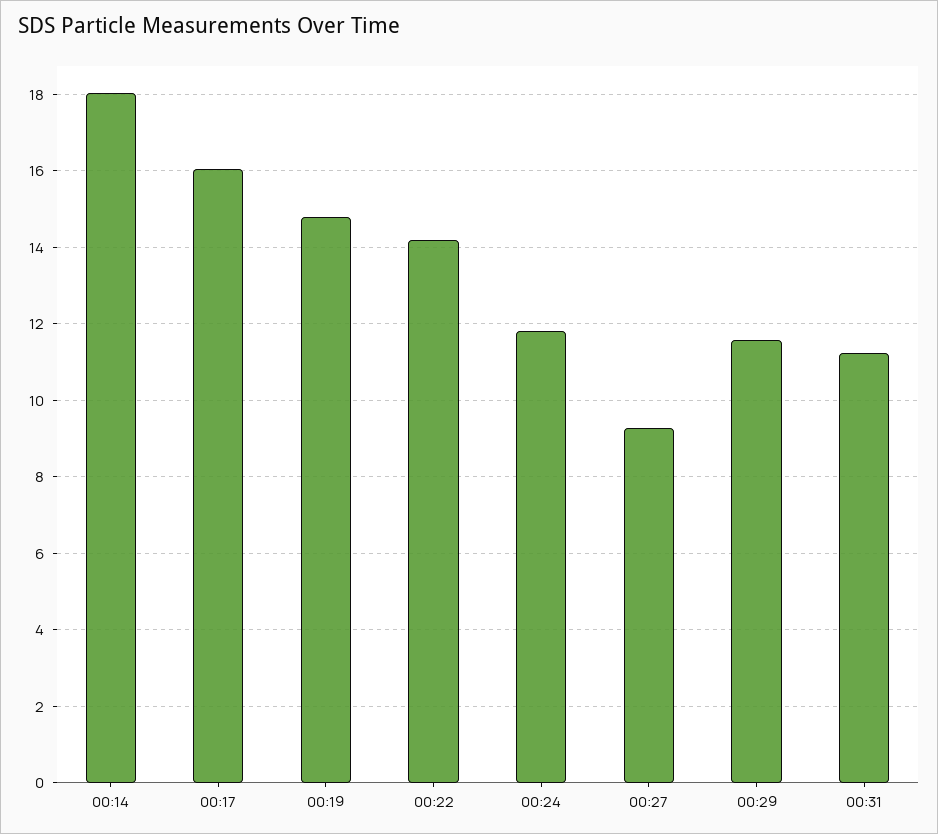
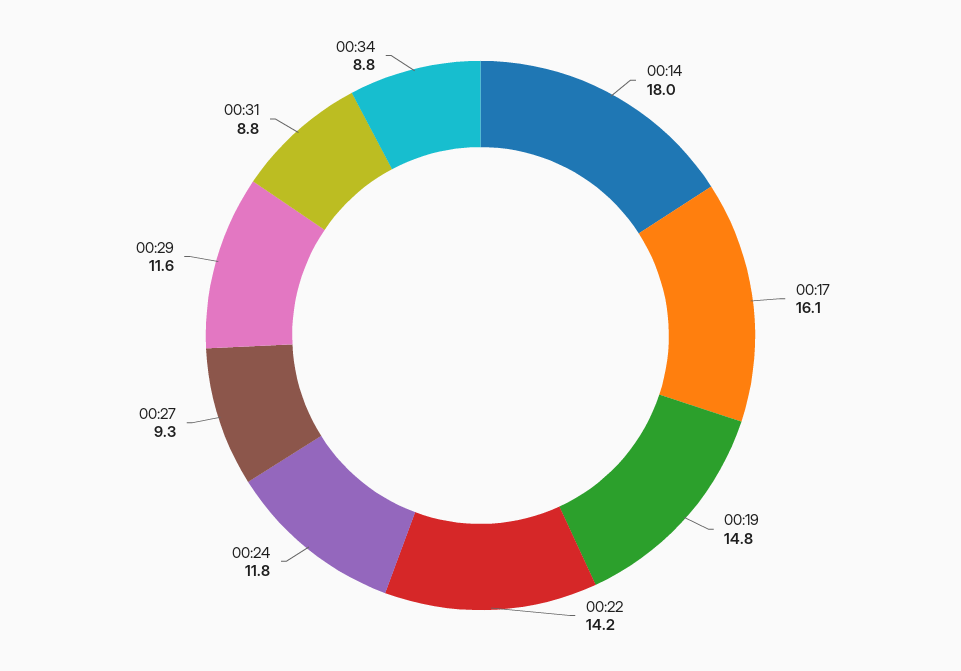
00:31: 11.2 -> 8.8
00:34: none -> 8.8

